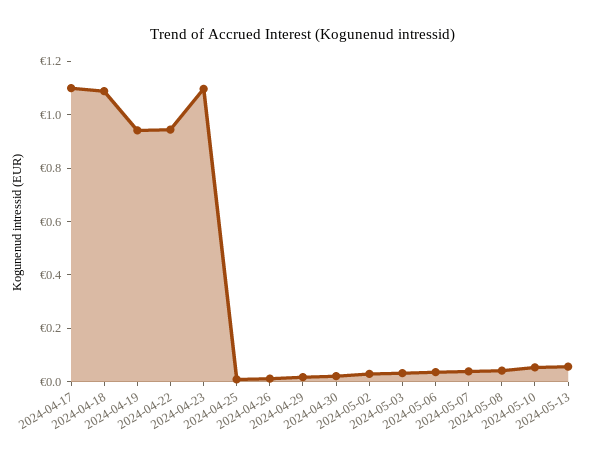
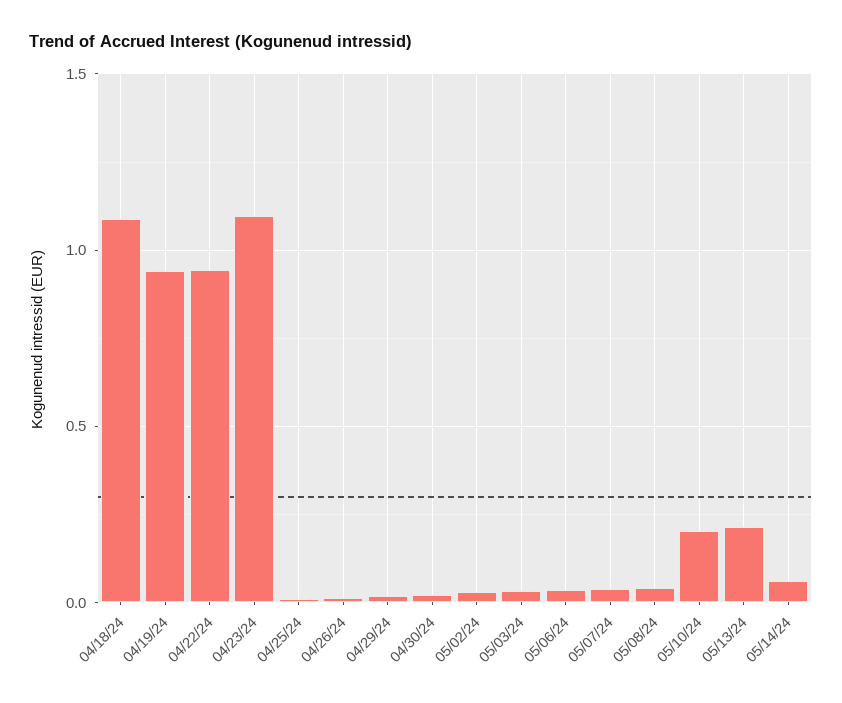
2024-04-17: 1.1 -> none
2024-05-10: 0.05 -> 0.2
2024-05-13: 0.05 -> 0.2
05/14/24: none -> 0.05

